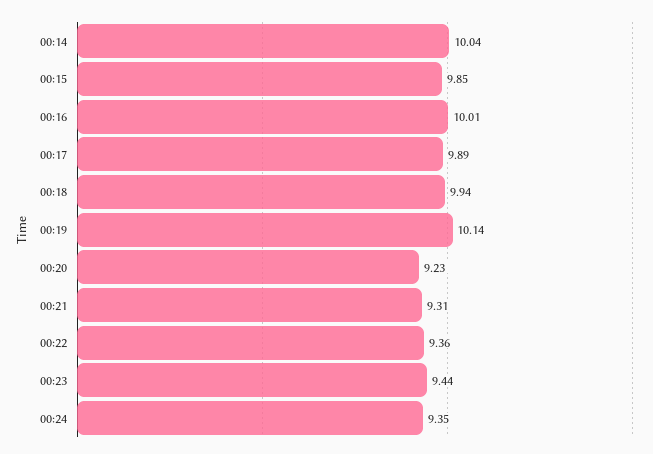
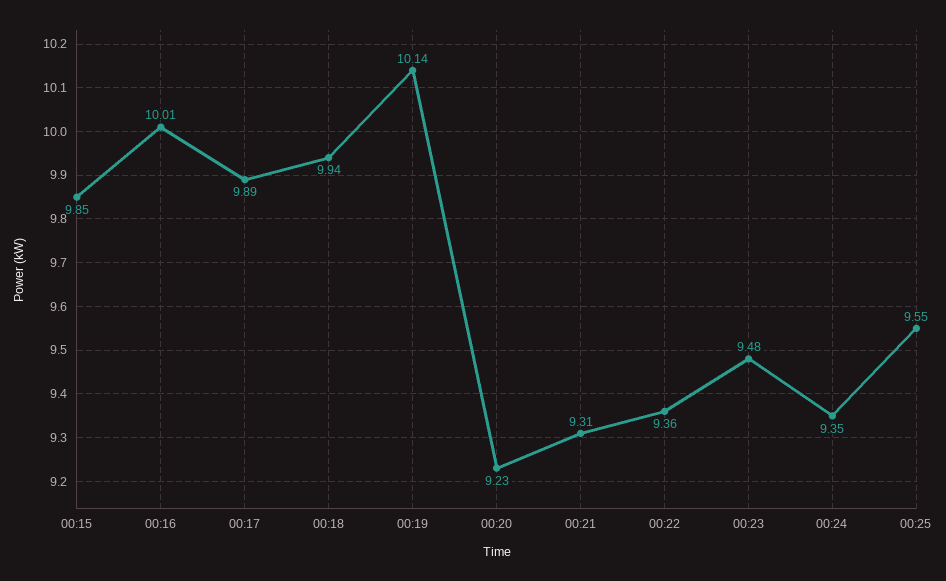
00:14: 10.04 -> none
00:23: 9.44 -> 9.48
00:25: none -> 9.55

